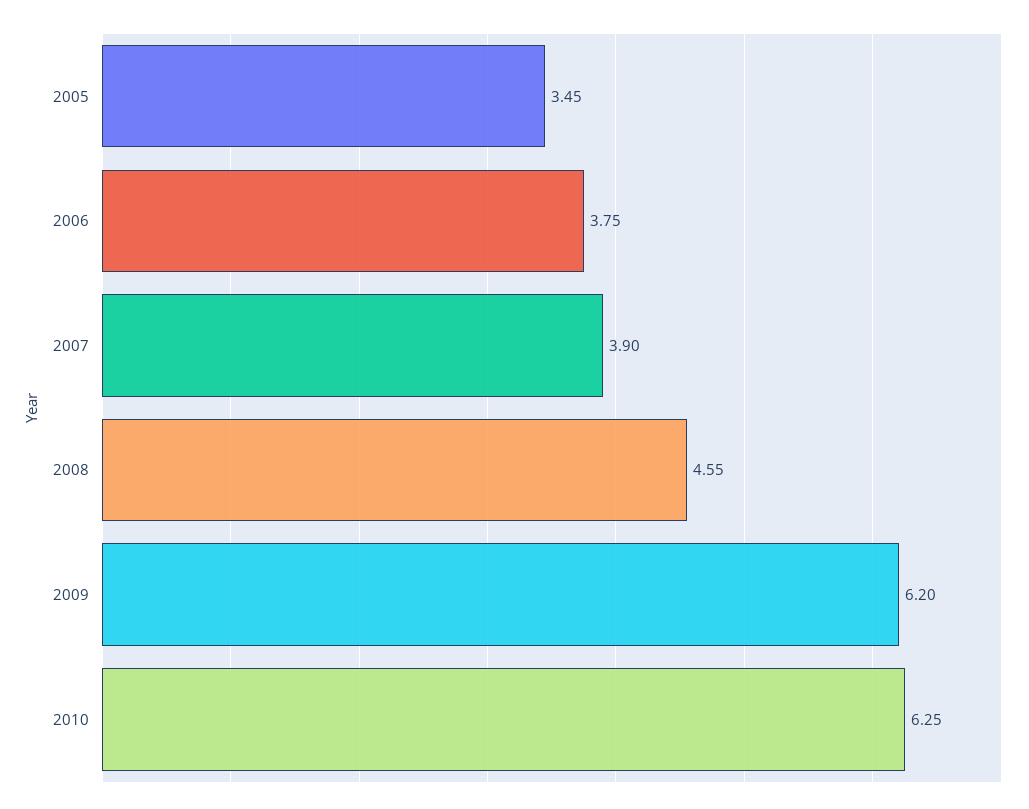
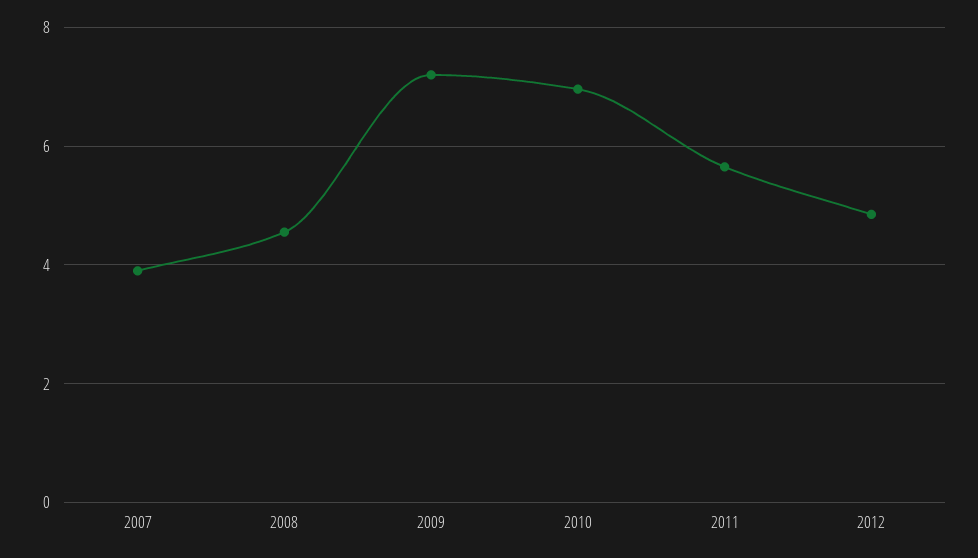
2005: 3.45 -> none
2006: 3.75 -> none
2009: 6.2 -> 7.2
2010: 6.25 -> 7
2011: none -> 5.6
2012: none -> 4.8

